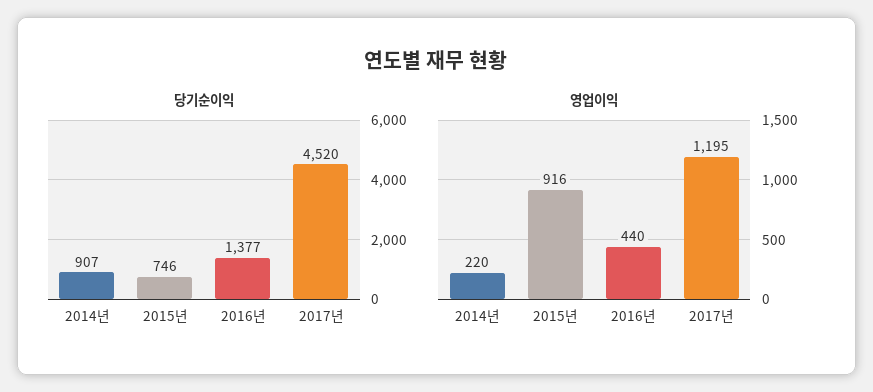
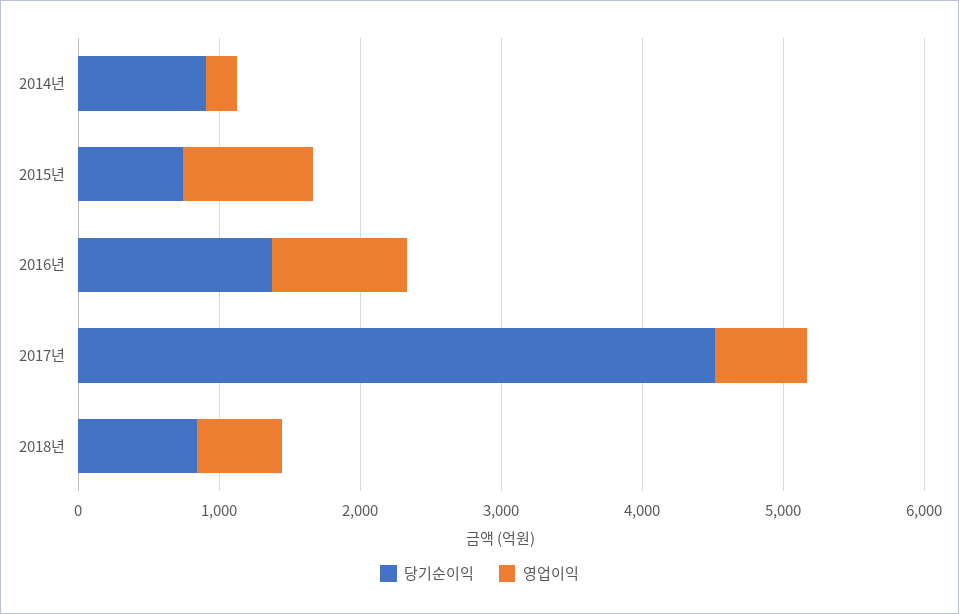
영업이익, 2016년: 440 -> 1000
영업이익, 2017년: 1195 -> 600
당기순이익, 2018년: none -> 800
영업이익, 2018년: none -> 600

